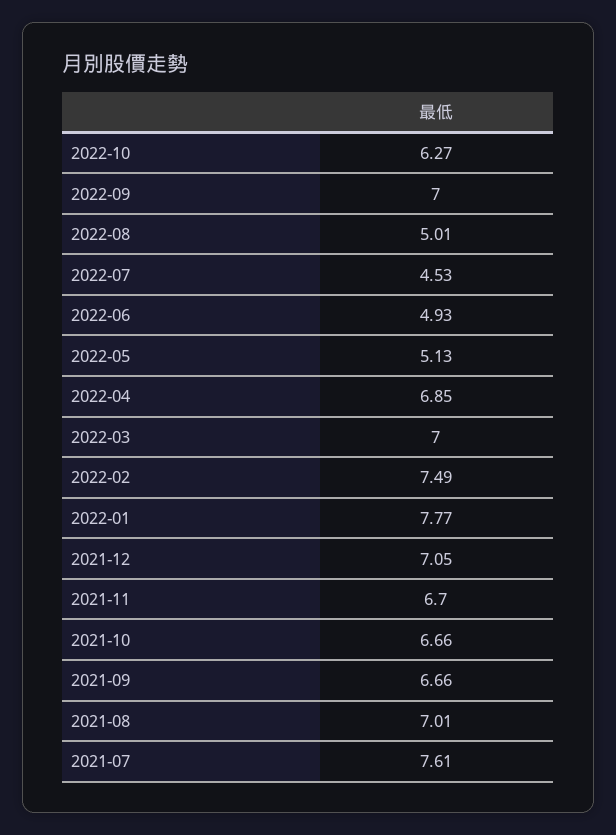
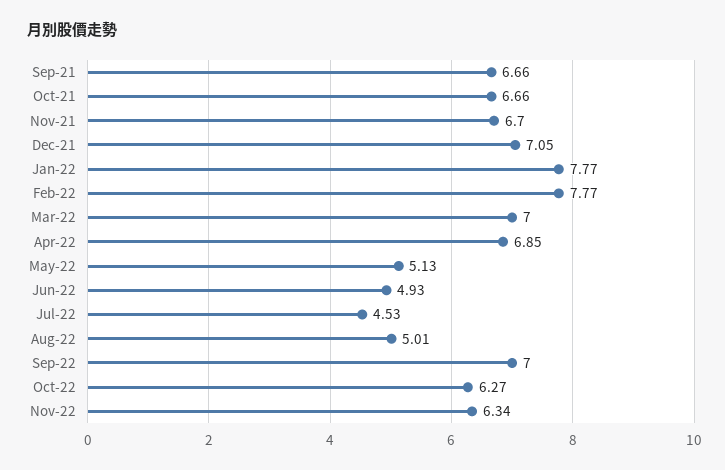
2022-02: 7.49 -> 7.77
2021-08: 7.01 -> none
2021-07: 7.61 -> none
Nov-22: none -> 6.34

